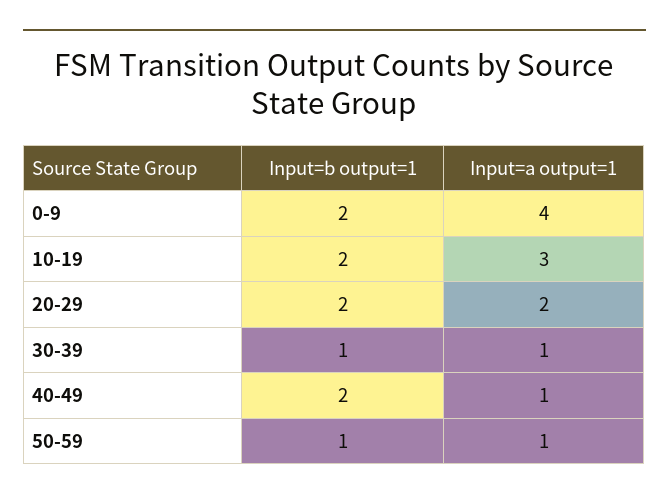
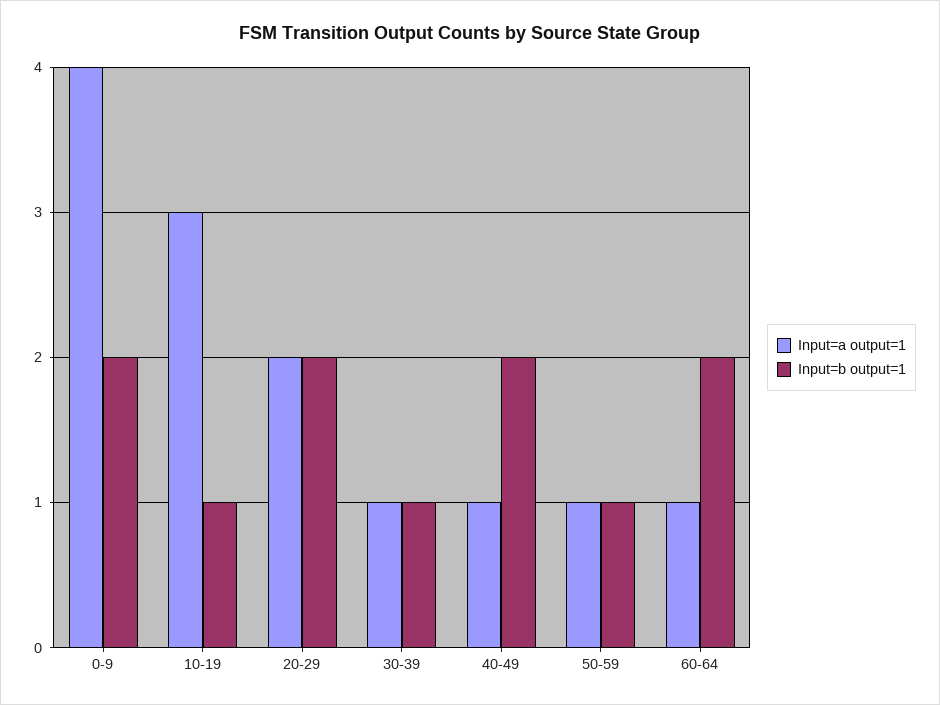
Input=b output=1, 10-19: 2 -> 1
Input=a output=1, 60-64: none -> 1
Input=b output=1, 60-64: none -> 2

